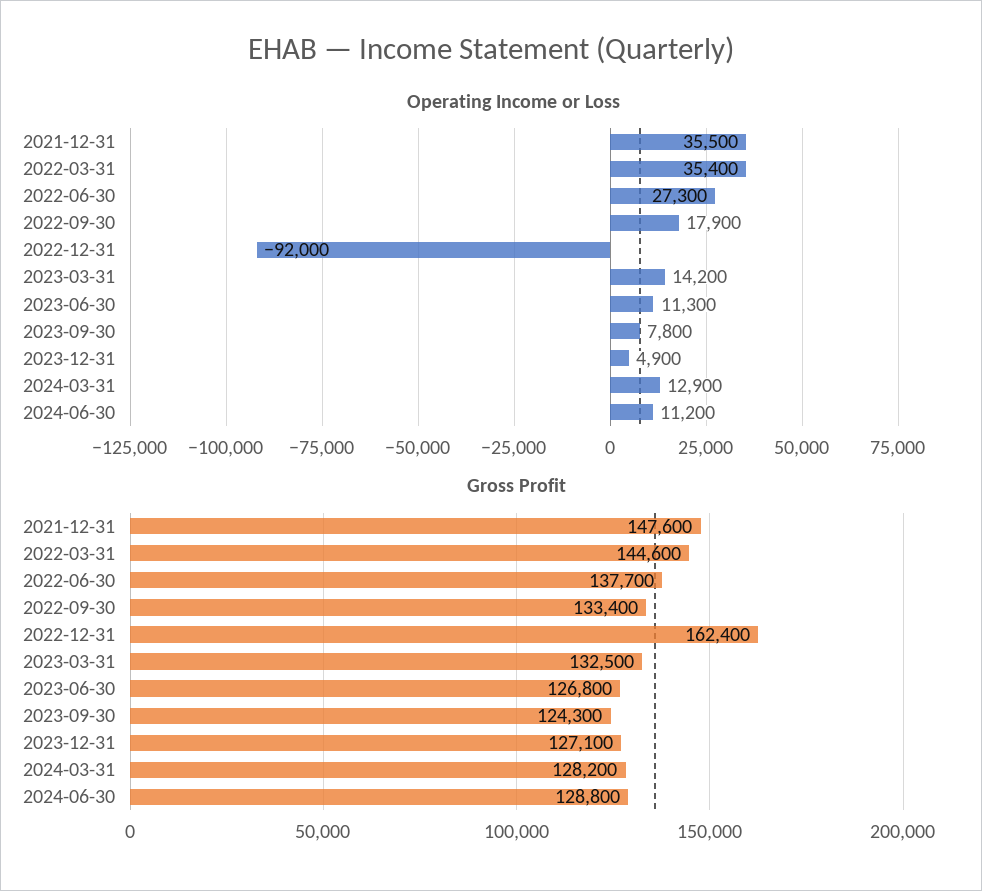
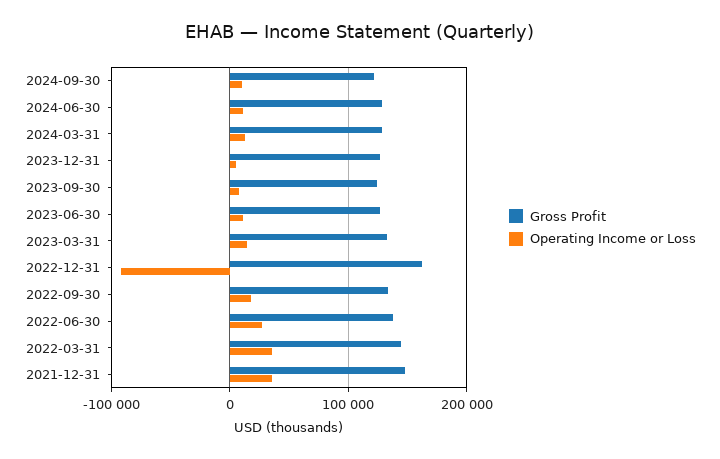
Gross Profit, 2024-09-30: none -> 120000
Operating Income or Loss, 2024-09-30: none -> 10000

